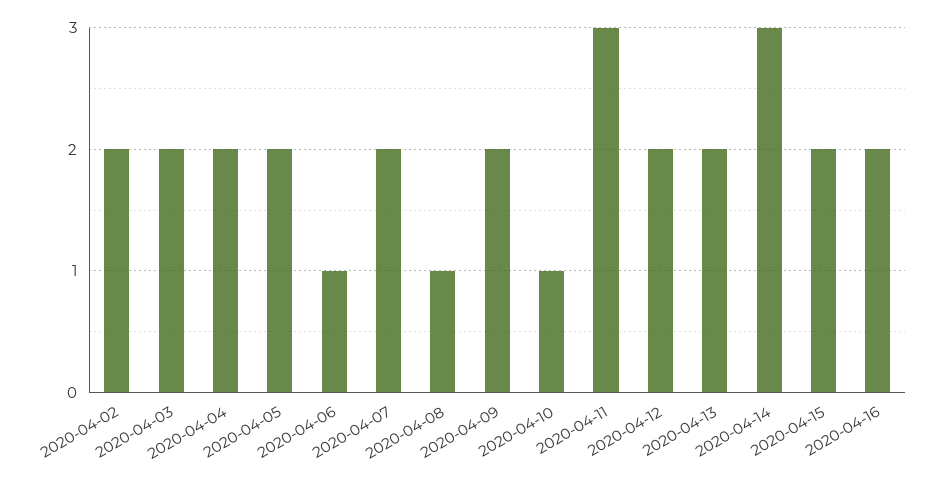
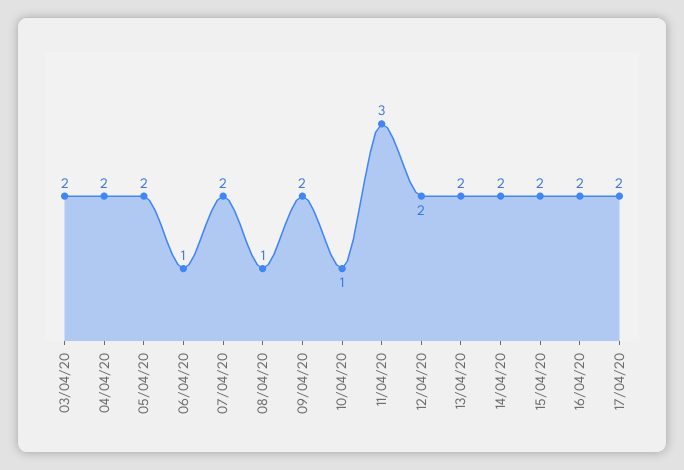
2020-04-02: 2 -> none
2020-04-14: 3 -> 2
17/04/20: none -> 2

